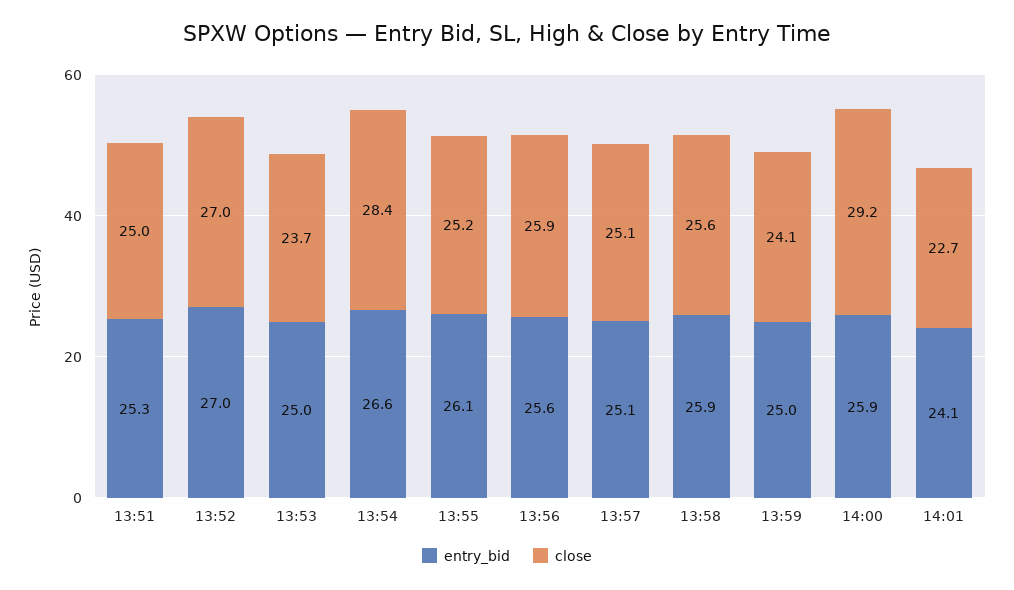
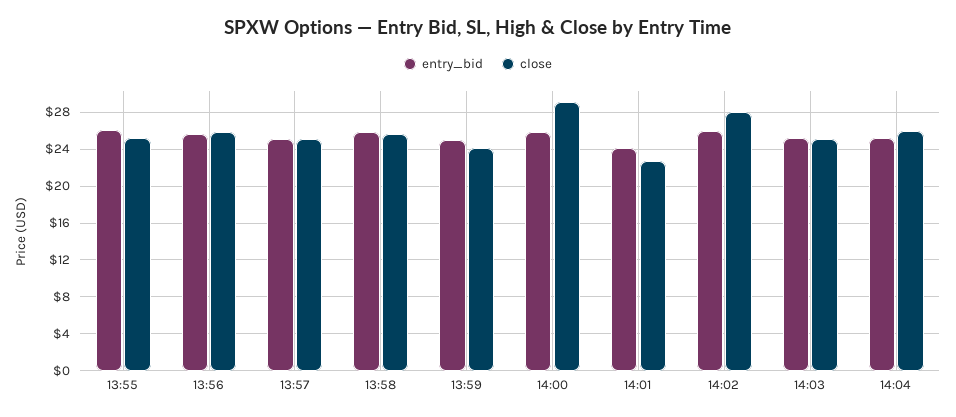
entry_bid, 13:51: 25.3 -> none
close, 13:51: 25 -> none
entry_bid, 13:52: 27 -> none
close, 13:52: 27 -> none
entry_bid, 13:53: 25 -> none
close, 13:53: 23.7 -> none
entry_bid, 13:54: 26.6 -> none
close, 13:54: 28.4 -> none
entry_bid, 14:02: none -> 26
close, 14:02: none -> 28
entry_bid, 14:03: none -> 25
close, 14:03: none -> 25
entry_bid, 14:04: none -> 25
close, 14:04: none -> 26

